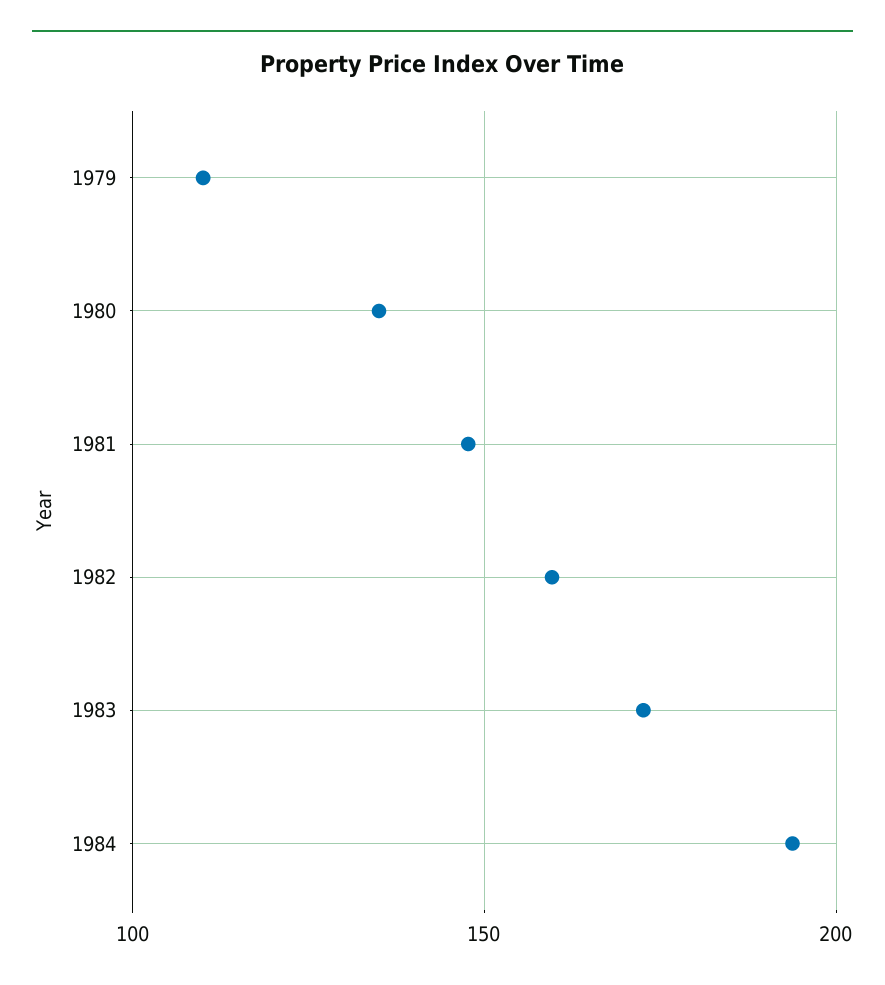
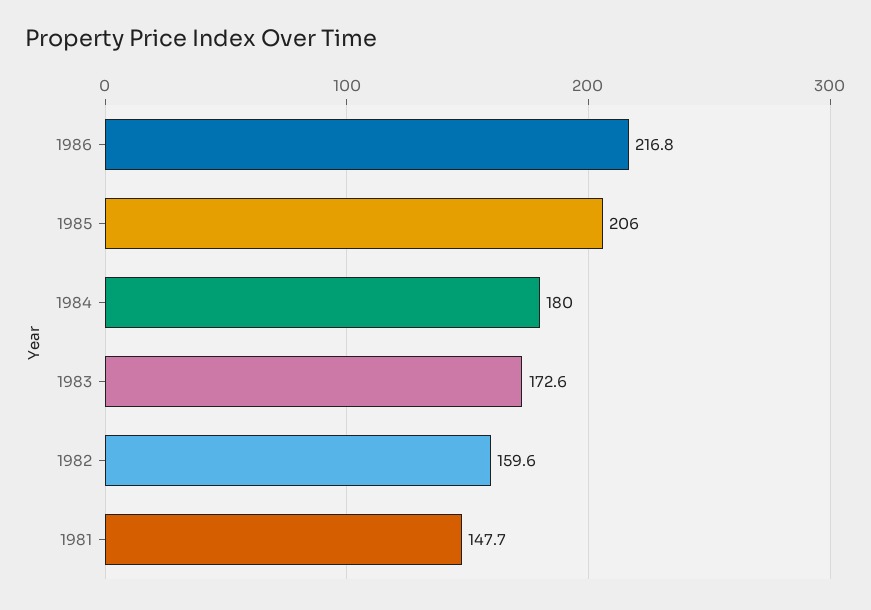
1979: 110 -> none
1980: 135 -> none
1984: 195 -> 180
1986: none -> 216.8
1985: none -> 206

